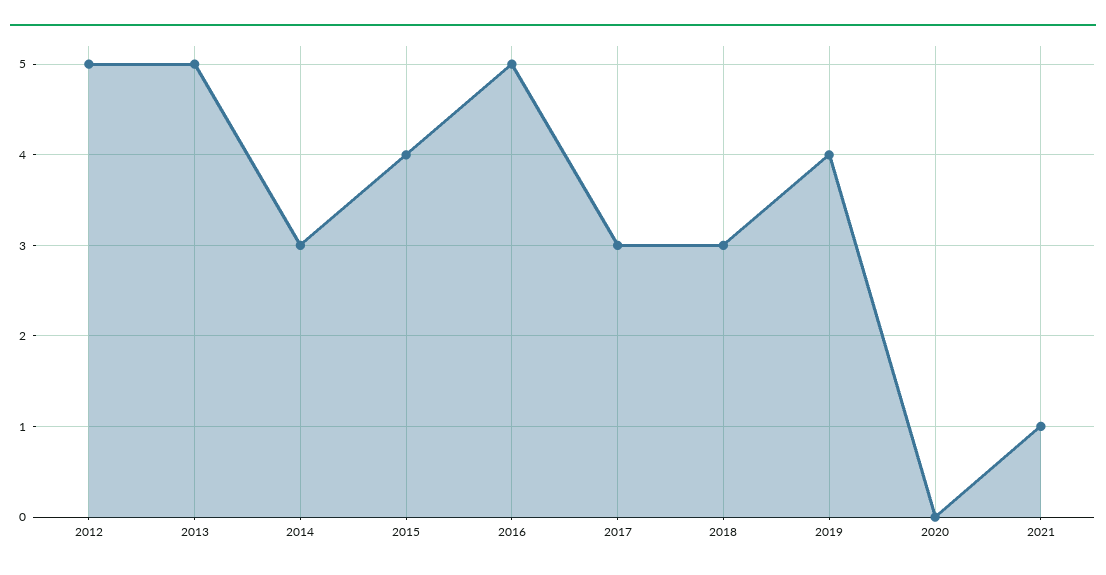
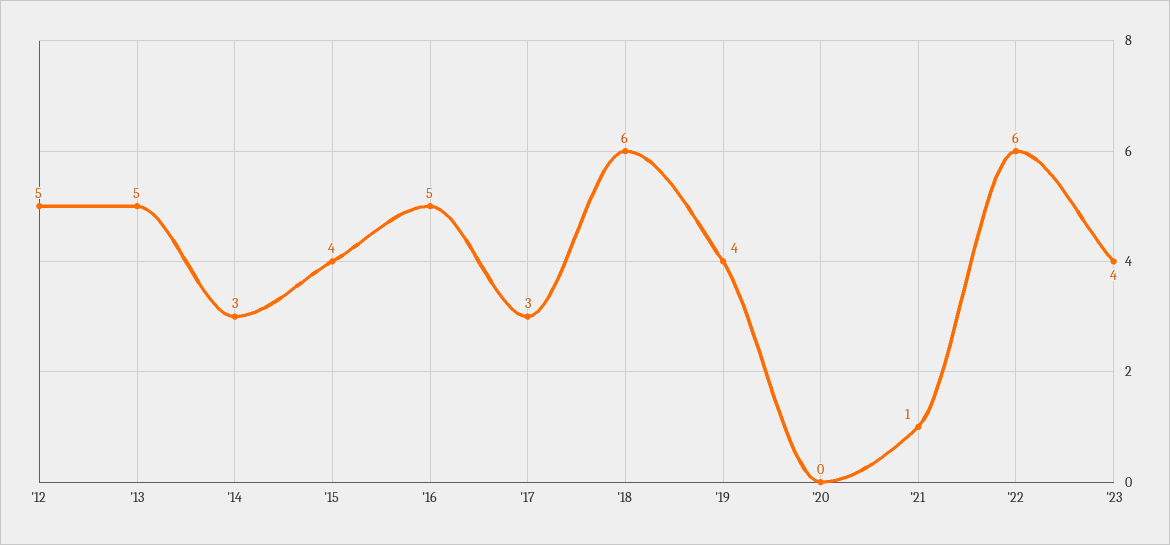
2018: 3 -> 6
'22: none -> 6
'23: none -> 4

